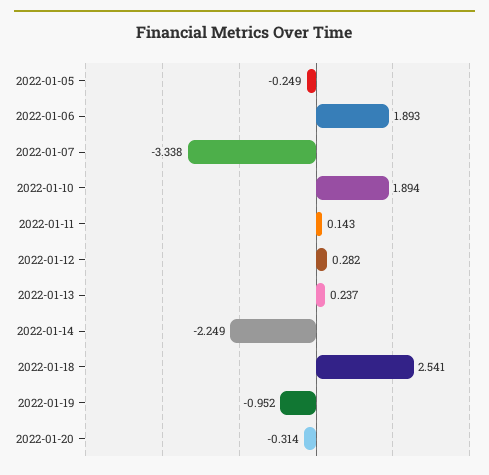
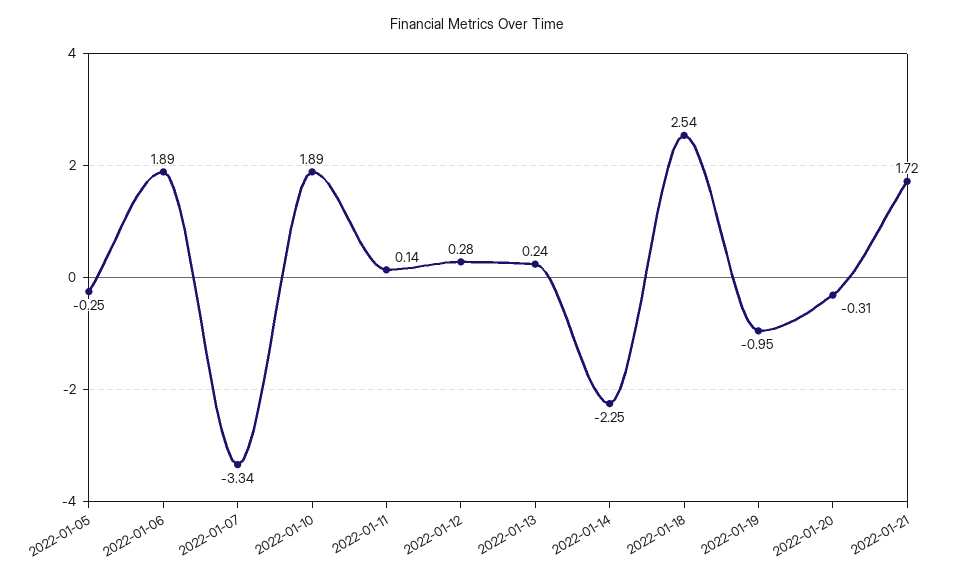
2022-01-21: none -> 1.72

